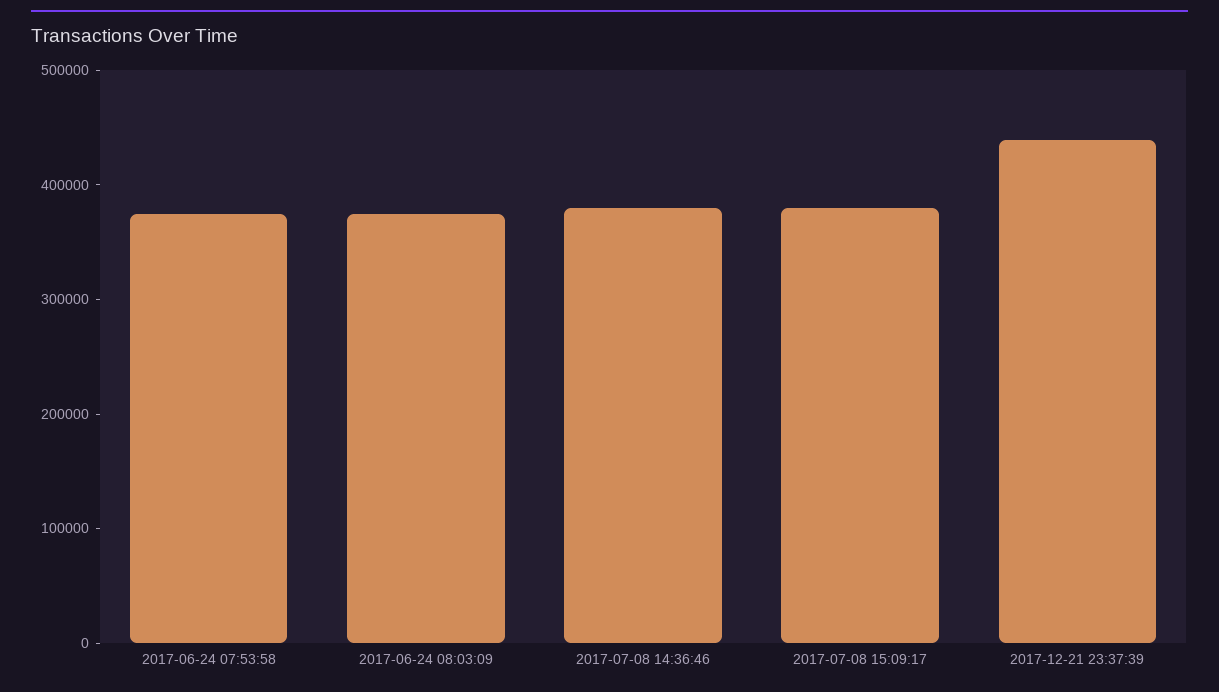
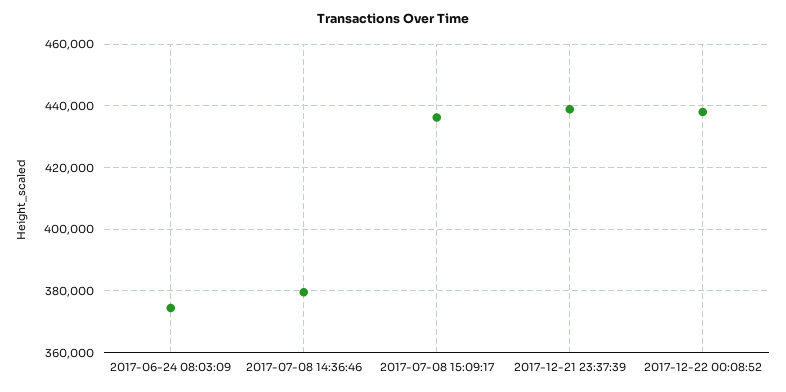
2017-06-24 07:53:58: 380000 -> none
2017-07-08 15:09:17: 380000 -> 436000
2017-12-22 00:08:52: none -> 438000

